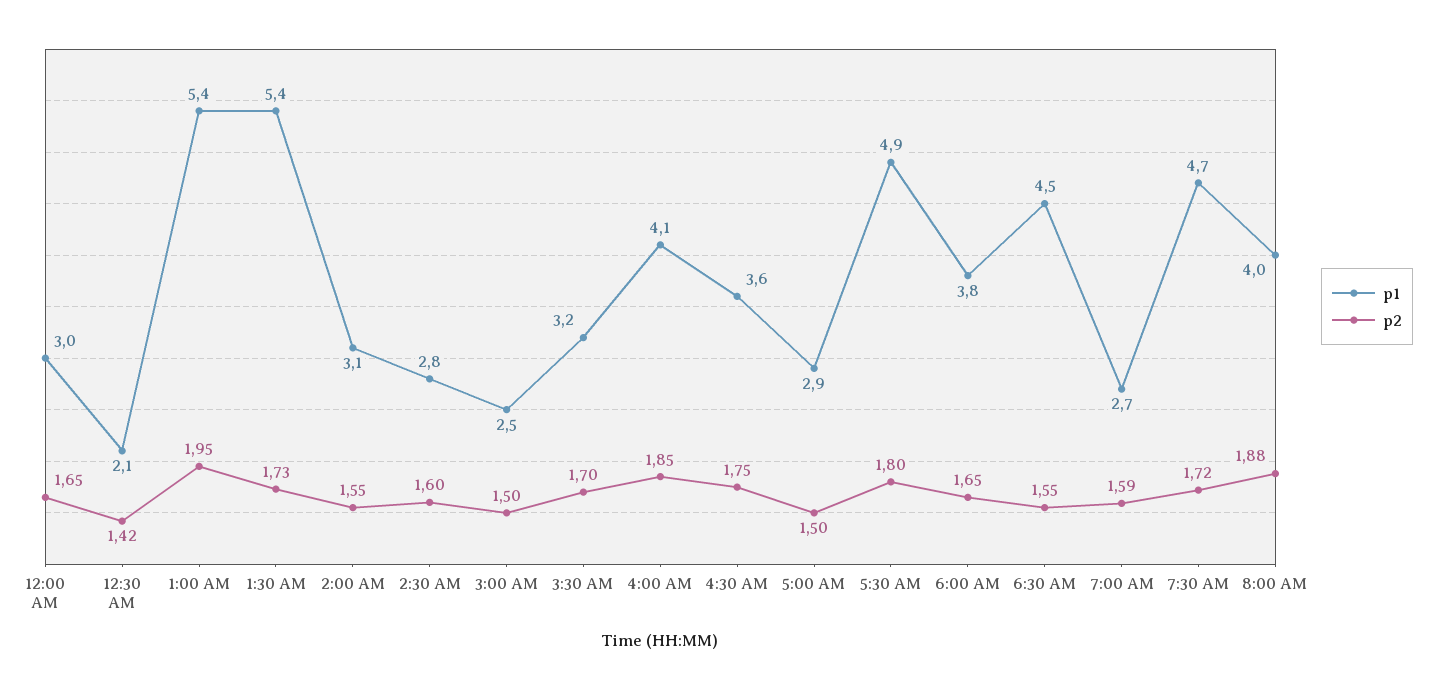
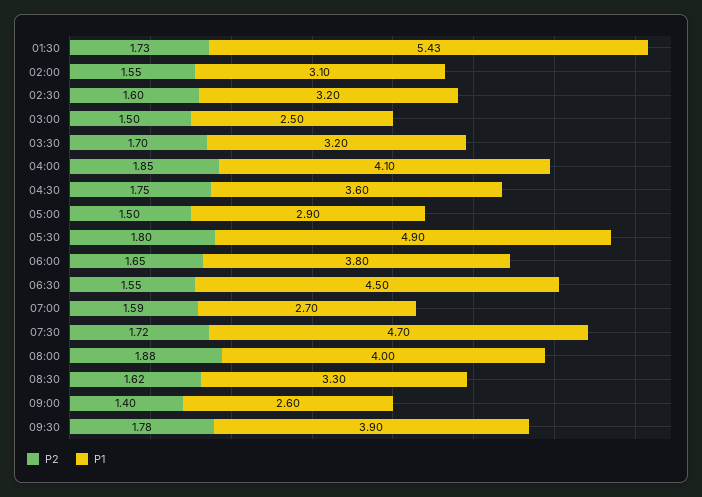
p1, 12:00 AM: 3 -> none
p2, 12:00 AM: 1.65 -> none
p1, 12:30 AM: 2.1 -> none
p2, 12:30 AM: 1.42 -> none
p1, 1:00 AM: 5.4 -> none
p2, 1:00 AM: 1.95 -> none
p1, 2:30 AM: 2.8 -> 3.2
p2, 08:30: none -> 1.62
p1, 08:30: none -> 3.3
p2, 09:00: none -> 1.4
p1, 09:00: none -> 2.6
p2, 09:30: none -> 1.78
p1, 09:30: none -> 3.9

